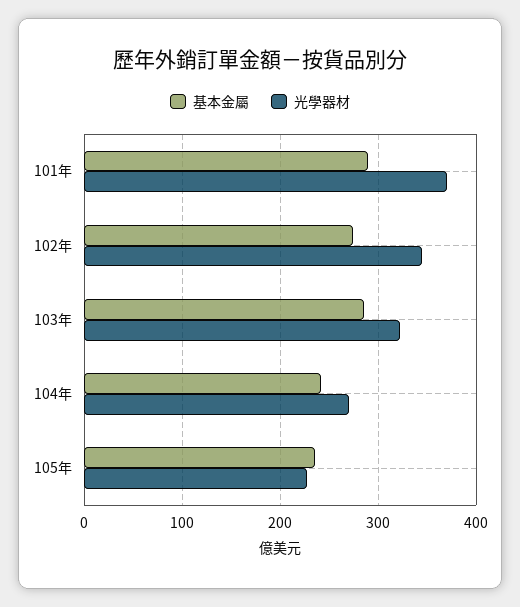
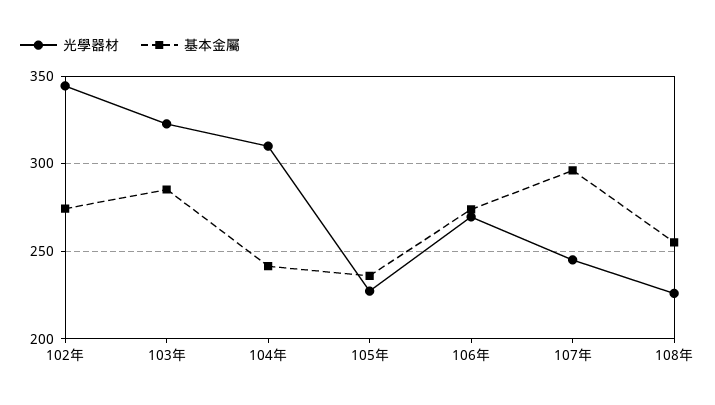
基本金屬, 101年: 290 -> none
光學器材, 101年: 370 -> none
光學器材, 104年: 270 -> 310
光學器材, 106年: none -> 270
基本金屬, 106年: none -> 275
光學器材, 107年: none -> 245
基本金屬, 107年: none -> 295
光學器材, 108年: none -> 225
基本金屬, 108年: none -> 255

